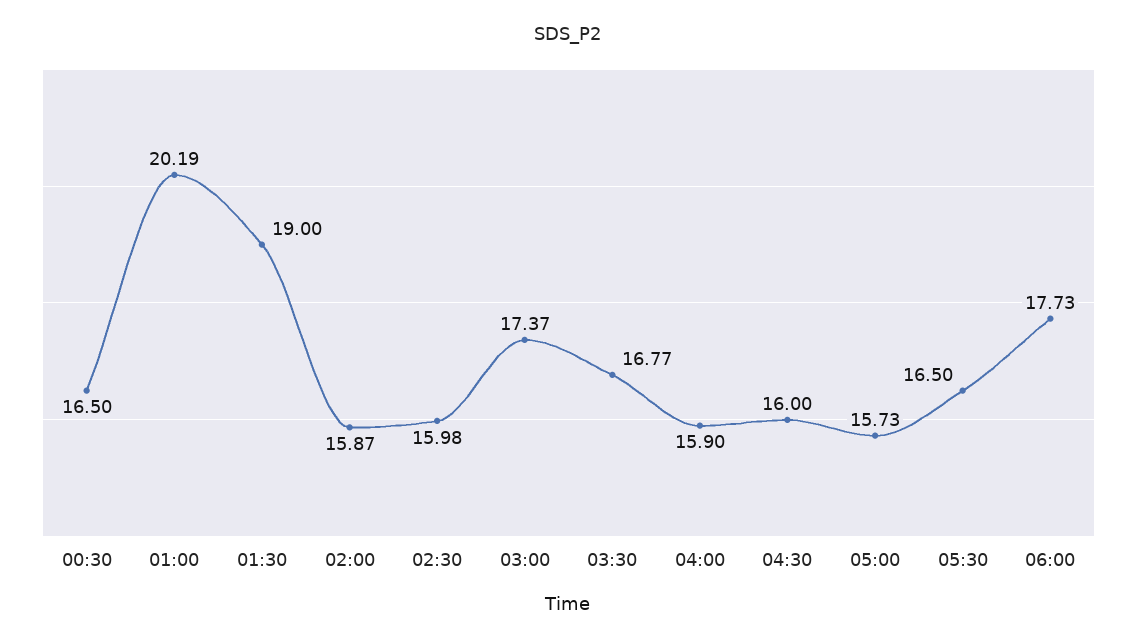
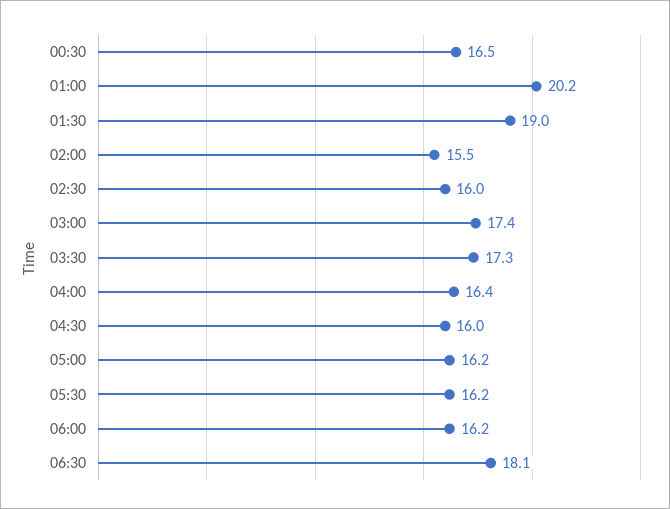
02:00: 15.87 -> 15.5
03:30: 16.77 -> 17.3
04:00: 15.9 -> 16.4
05:00: 15.73 -> 16.2
05:30: 16.5 -> 16.2
06:00: 17.73 -> 16.2
06:30: none -> 18.1

